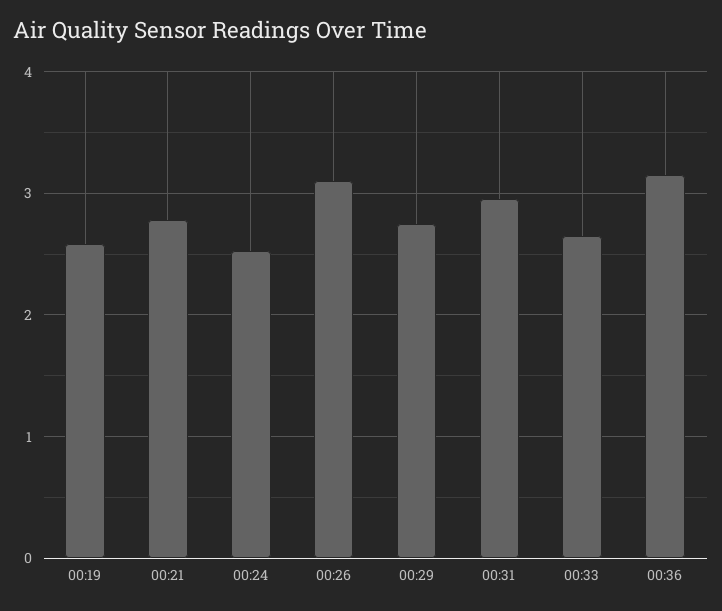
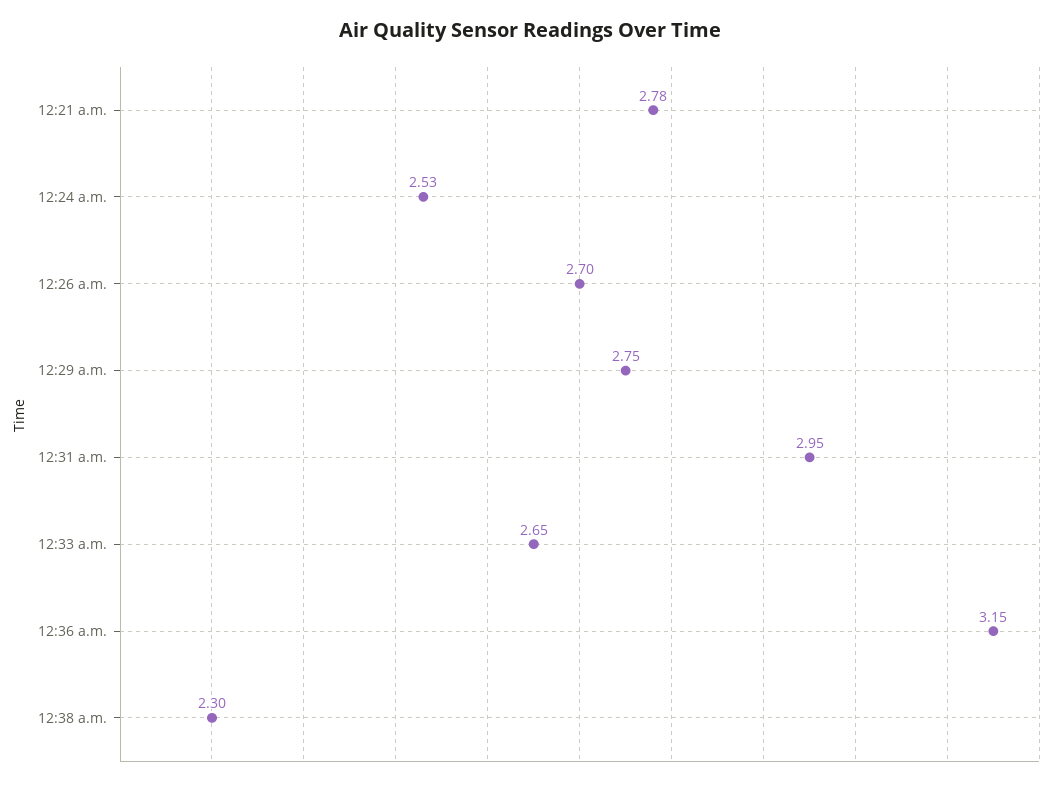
00:19: 2.6 -> none
00:26: 3.1 -> 2.7
12:38 a.m.: none -> 2.3

